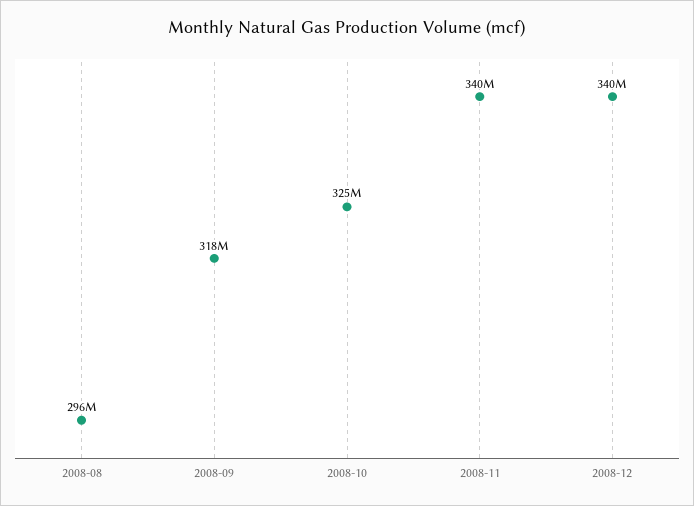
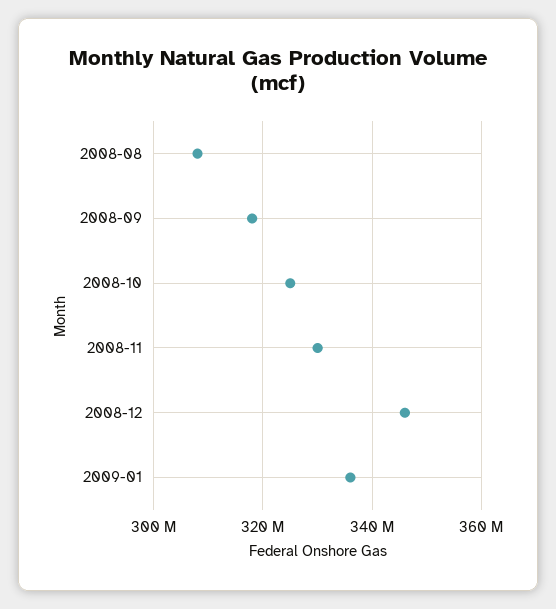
2008-08: 296000000 -> 308000000
2008-11: 340000000 -> 330000000
2008-12: 340000000 -> 346000000
2009-01: none -> 336000000

